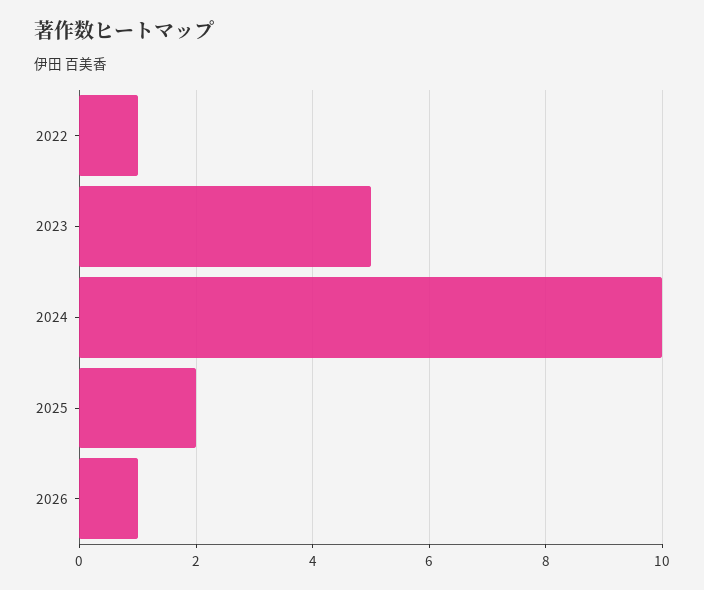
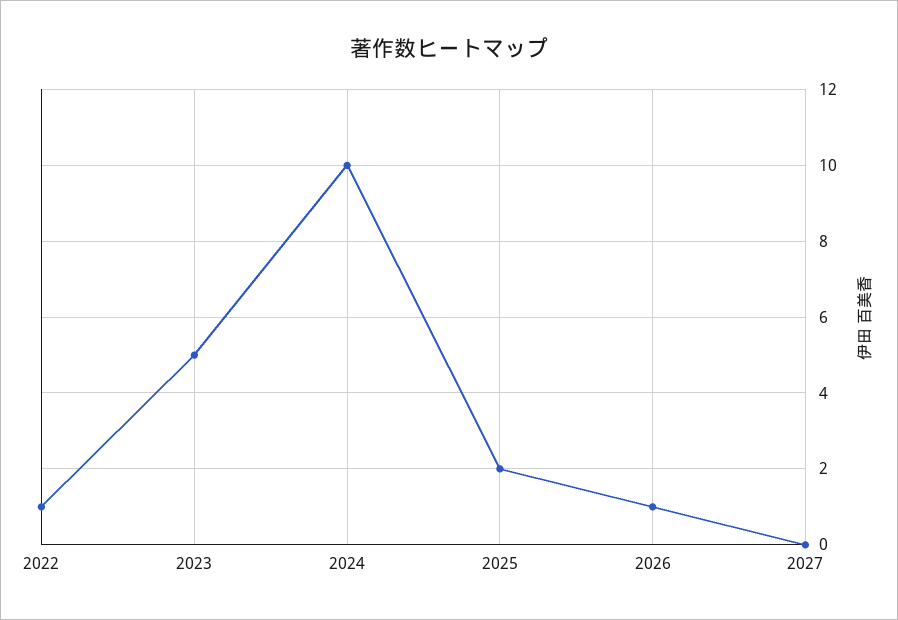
2027: none -> 0

